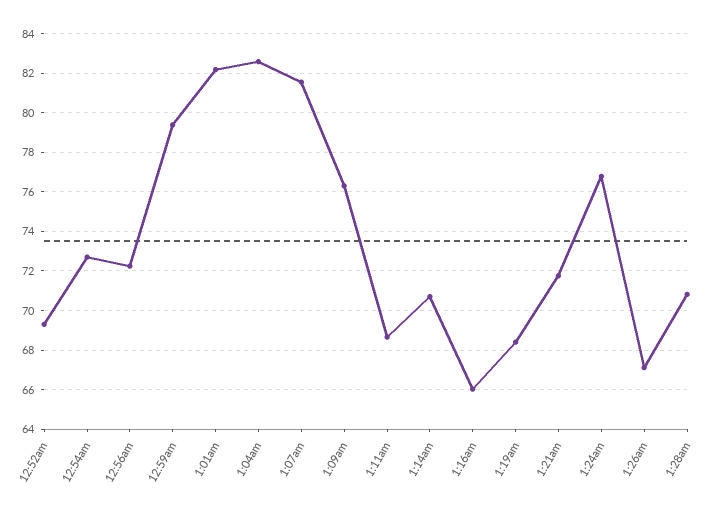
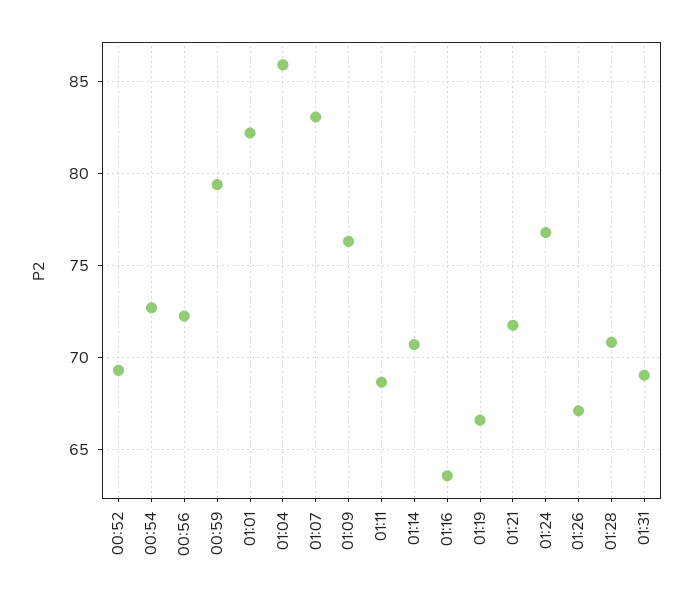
1:04am: 82.5 -> 86
1:07am: 81.5 -> 83
1:16am: 66 -> 63.5
1:19am: 68.5 -> 66.5
01:31: none -> 69

